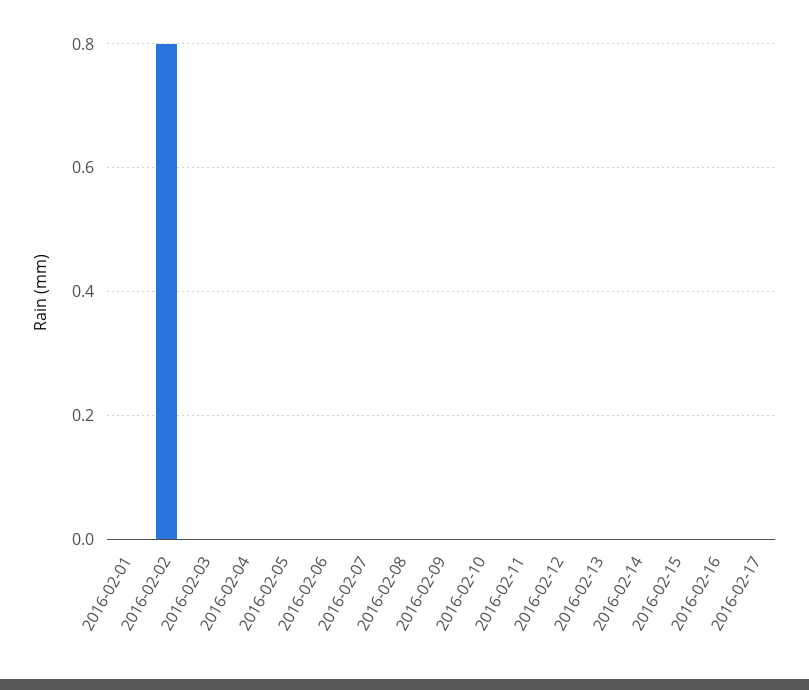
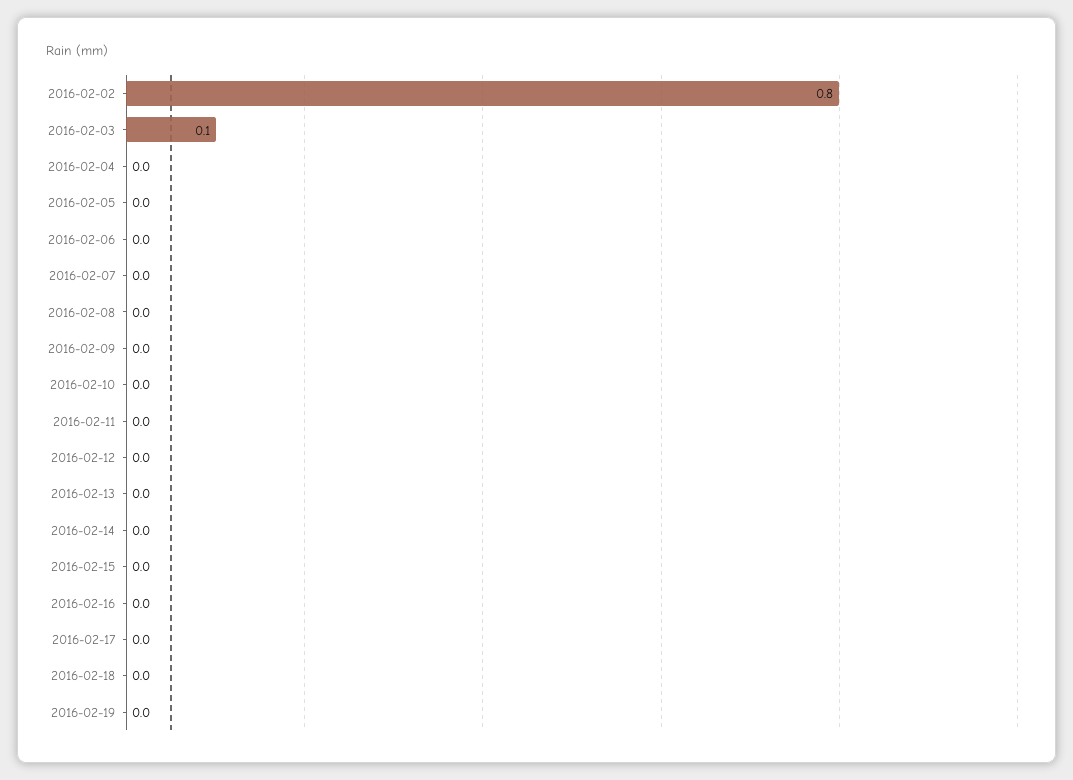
2016-02-01: 0 -> none
2016-02-03: 0 -> 0.1
2016-02-18: none -> 0
2016-02-19: none -> 0

